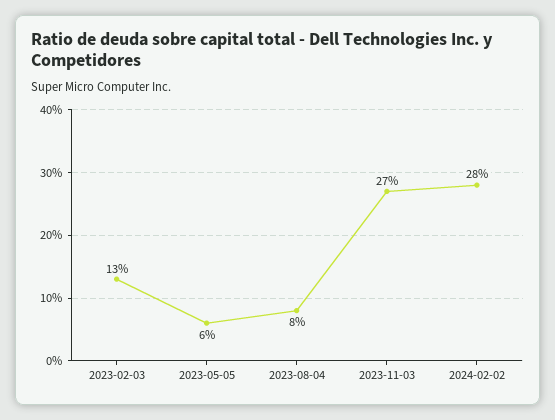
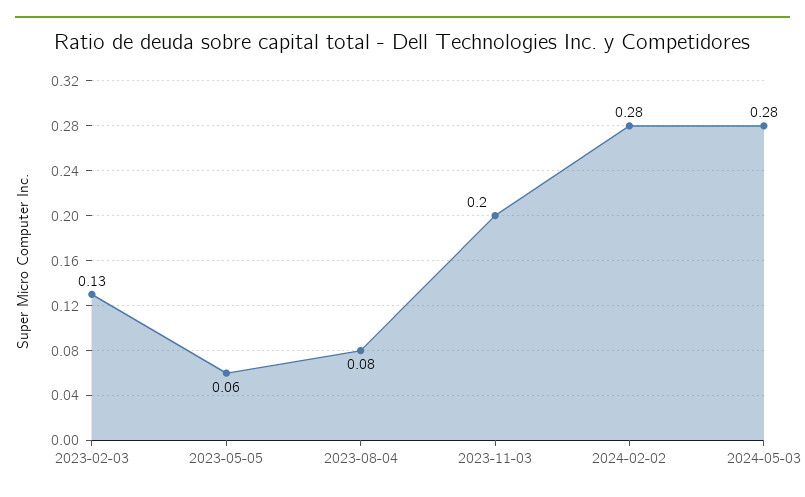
2023-11-03: 0.27 -> 0.2
2024-05-03: none -> 0.28

